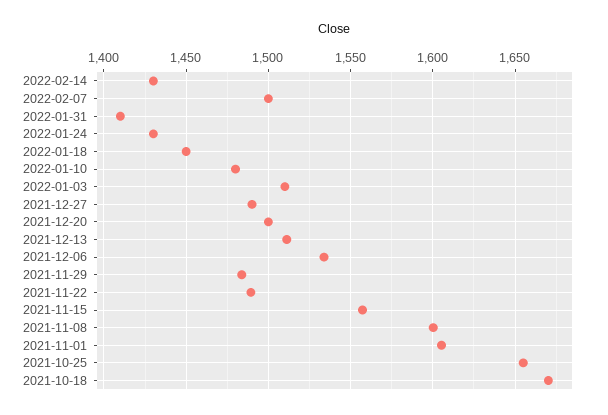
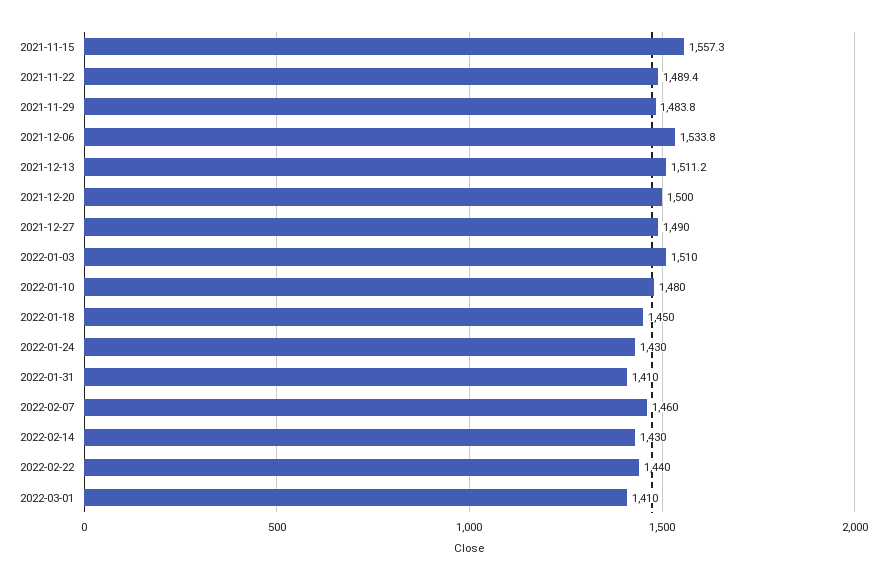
2022-02-07: 1500 -> 1460
2021-11-08: 1600 -> none
2021-11-01: 1605 -> none
2021-10-25: 1655 -> none
2021-10-18: 1670 -> none
2022-02-22: none -> 1440
2022-03-01: none -> 1410

